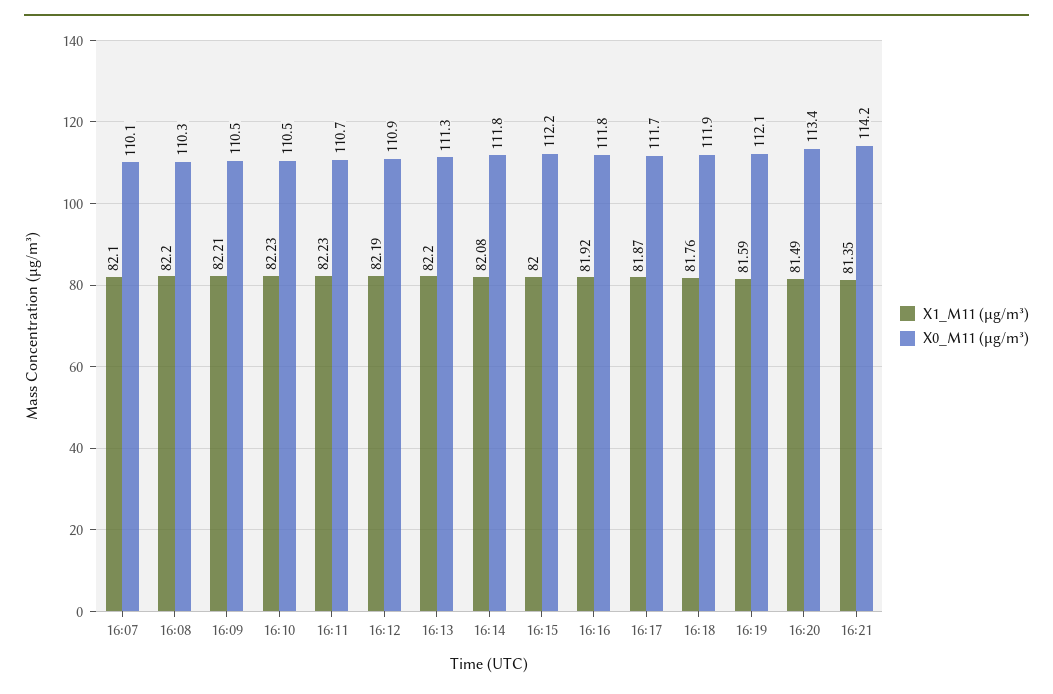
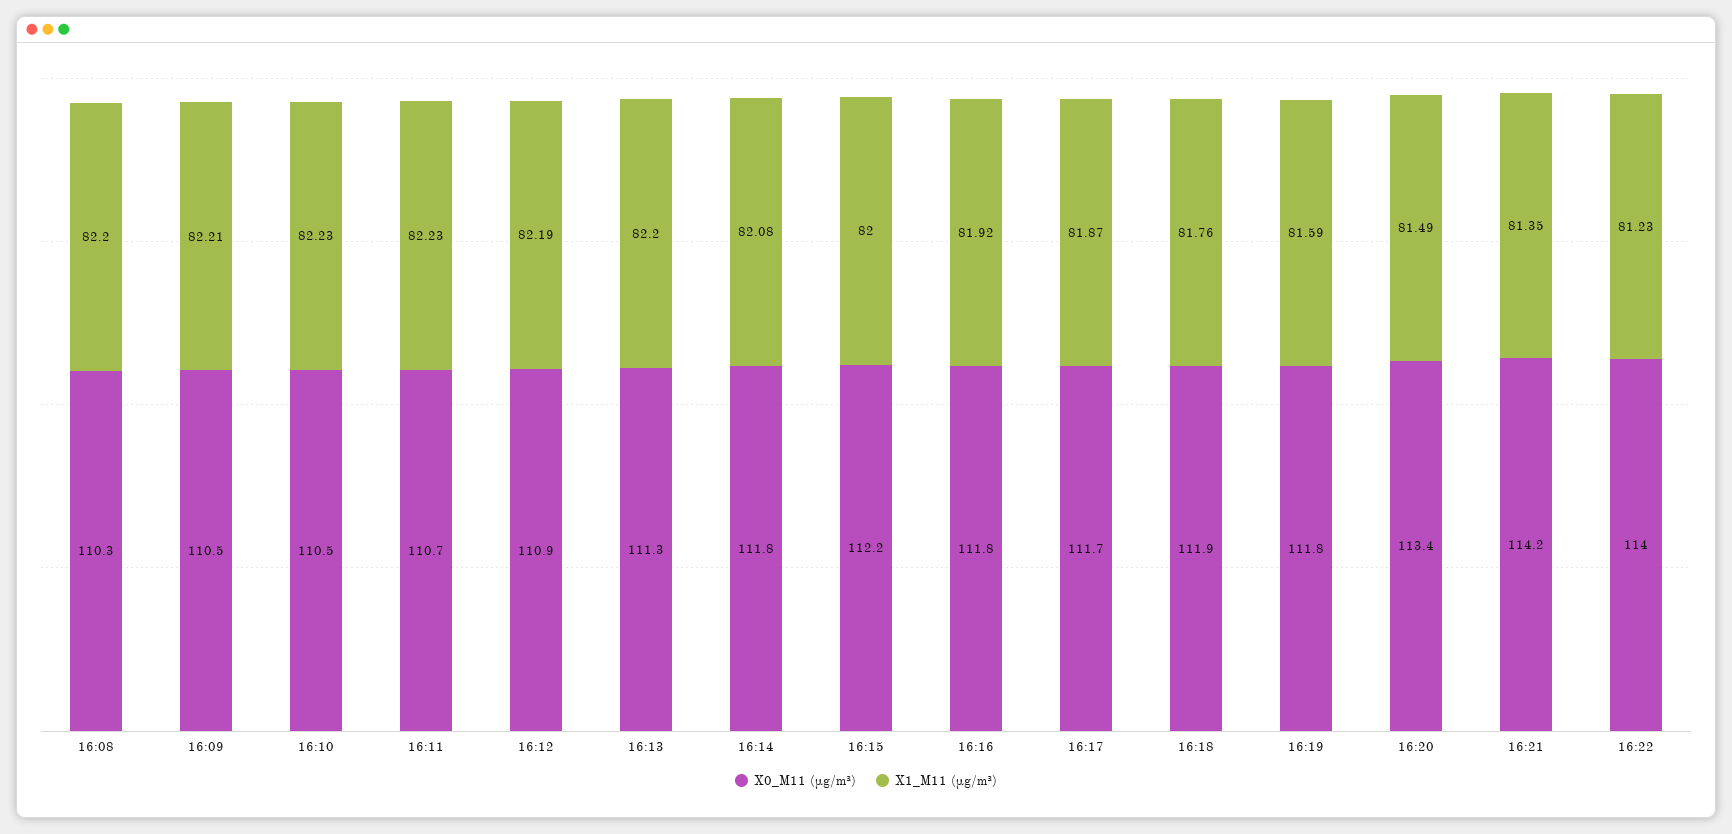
X1_M11 (μg/m³), 16:07: 82.1 -> none
X0_M11 (μg/m³), 16:07: 110.1 -> none
X0_M11 (μg/m³), 16:19: 112.1 -> 111.8
X0_M11 (μg/m³), 16:22: none -> 114
X1_M11 (μg/m³), 16:22: none -> 81.23

